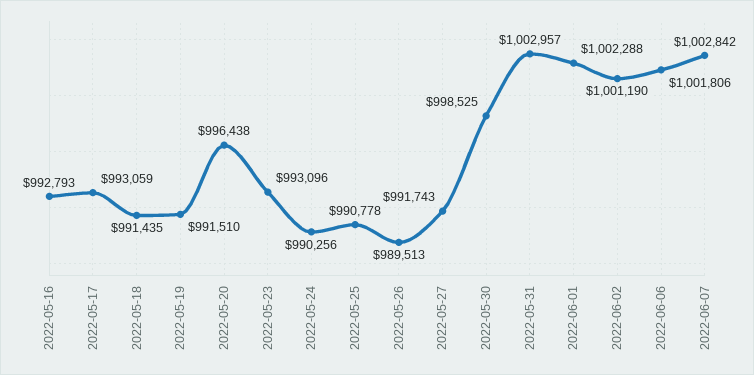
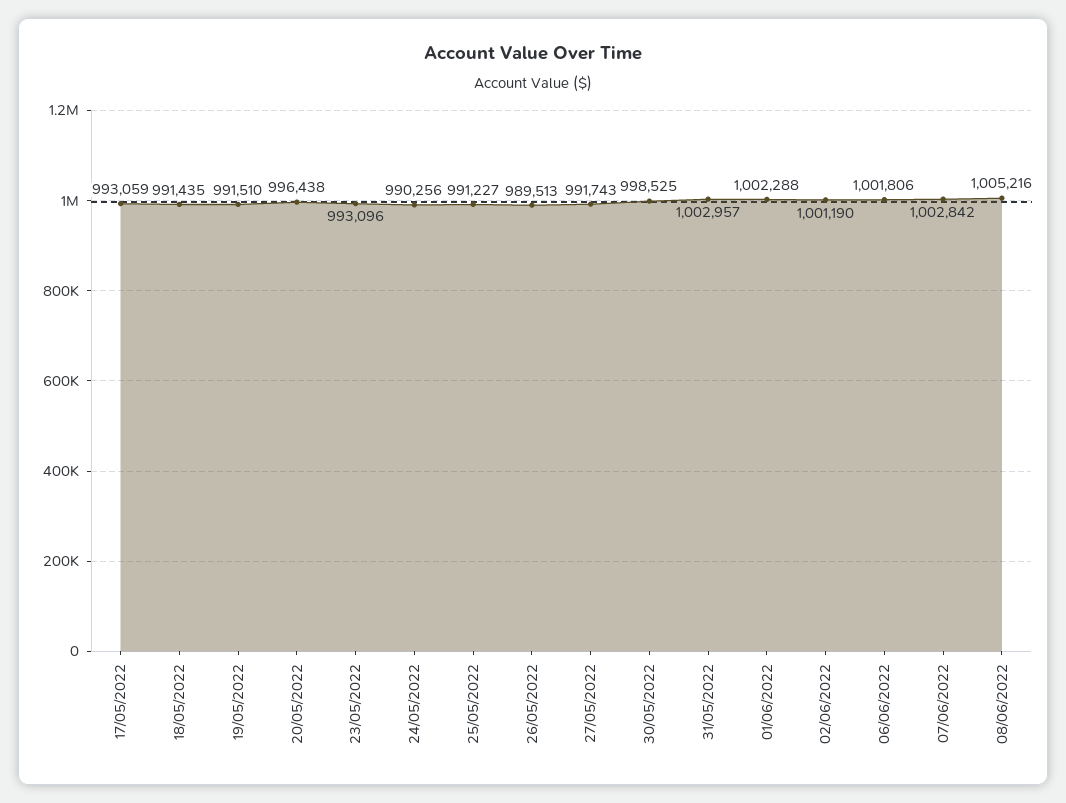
2022-05-16: 992793 -> none
2022-05-25: 990778 -> 991227
08/06/2022: none -> 1005216

